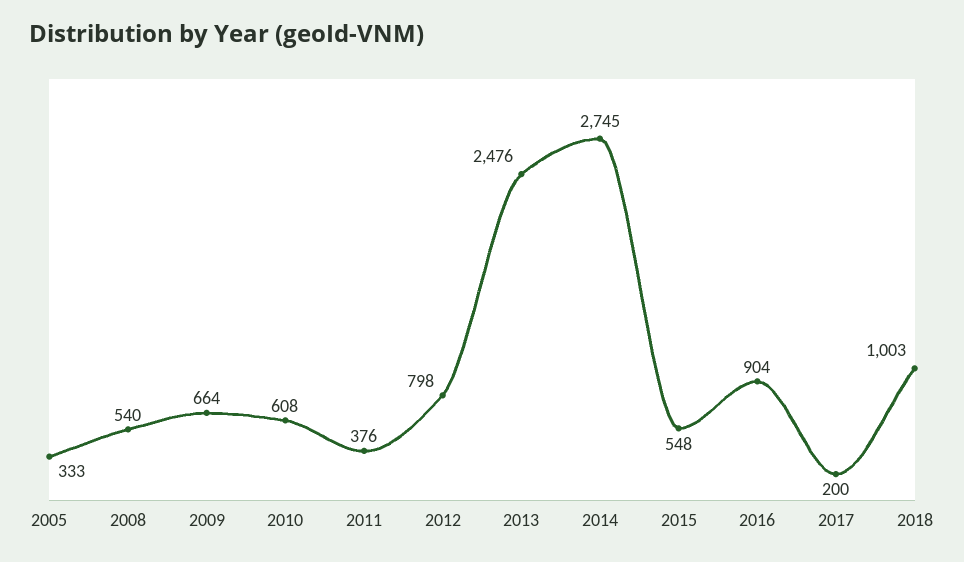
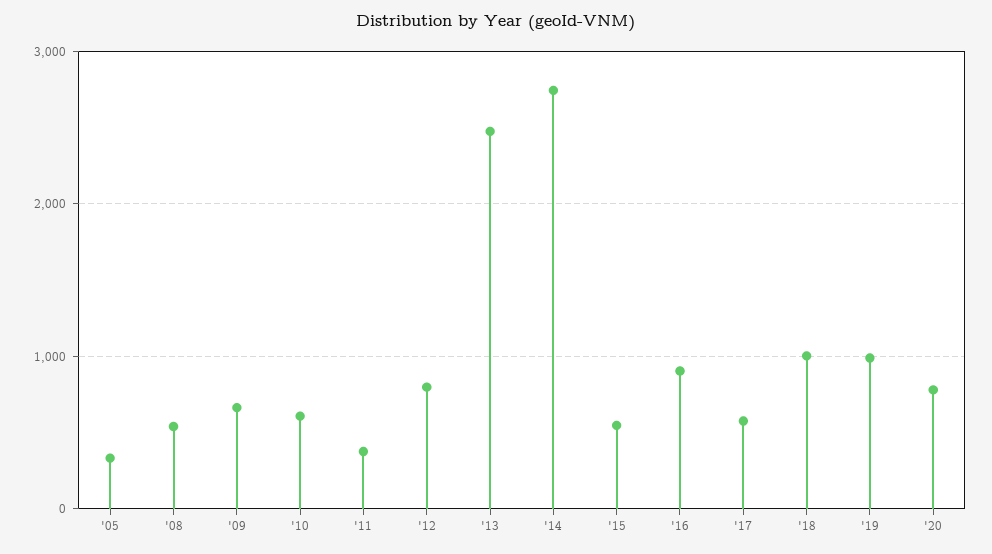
2017: 200 -> 600
'19: none -> 1000
'20: none -> 800

